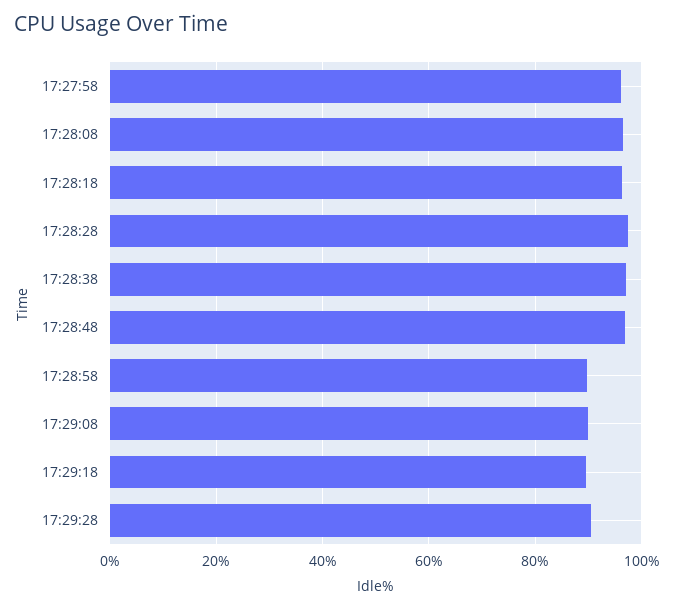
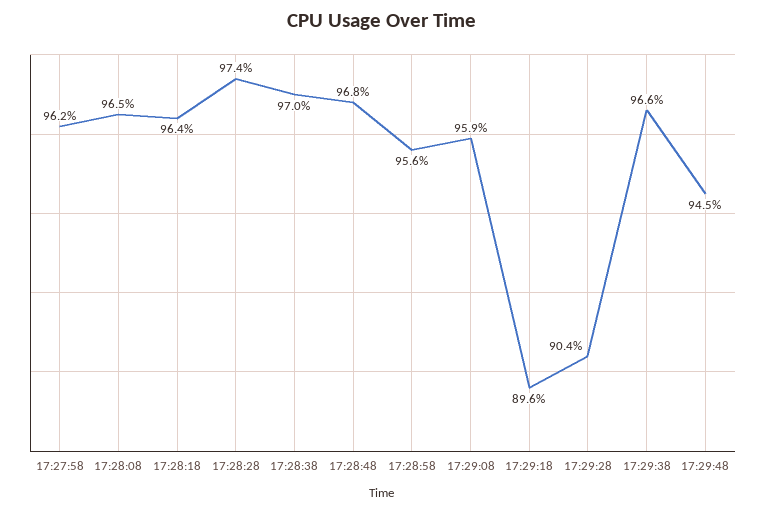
17:28:58: 90 -> 95.6
17:29:08: 90 -> 95.9
17:29:38: none -> 96.6
17:29:48: none -> 94.5

